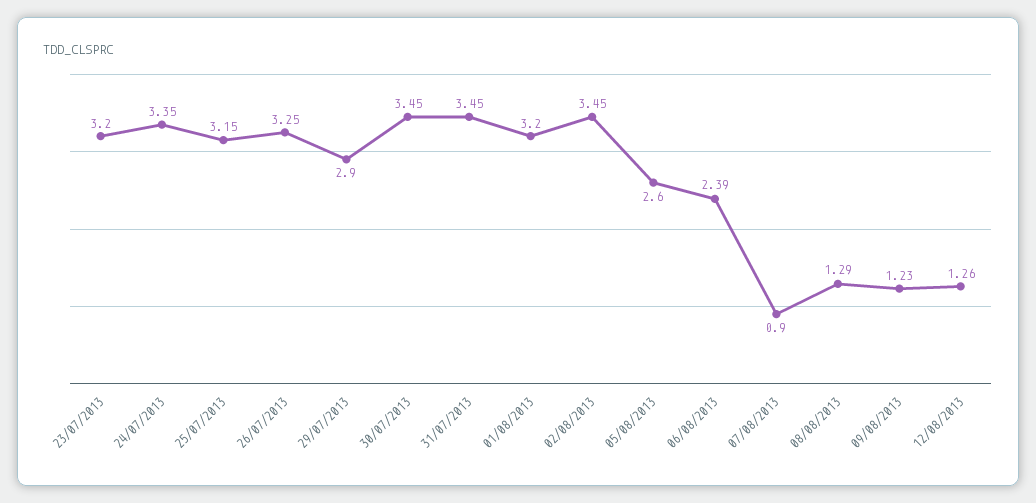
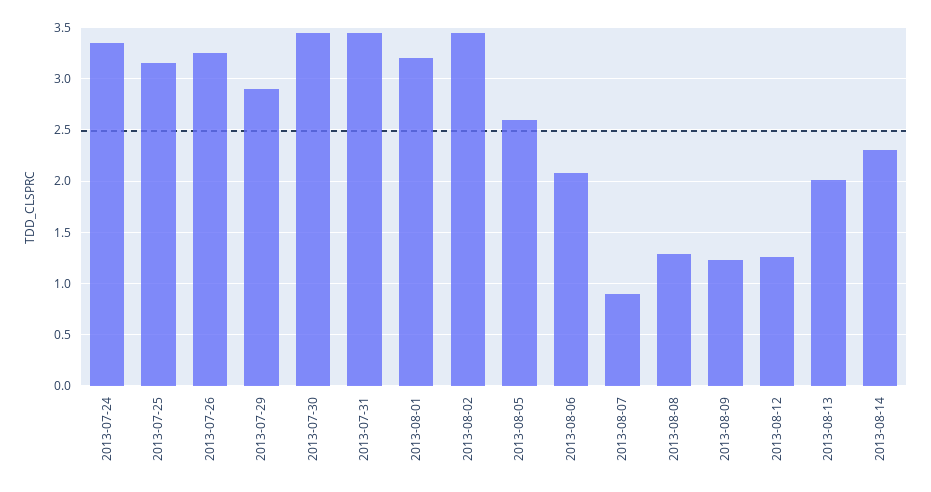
23/07/2013: 3.2 -> none
06/08/2013: 2.39 -> 2.1
2013-08-13: none -> 2
2013-08-14: none -> 2.3

